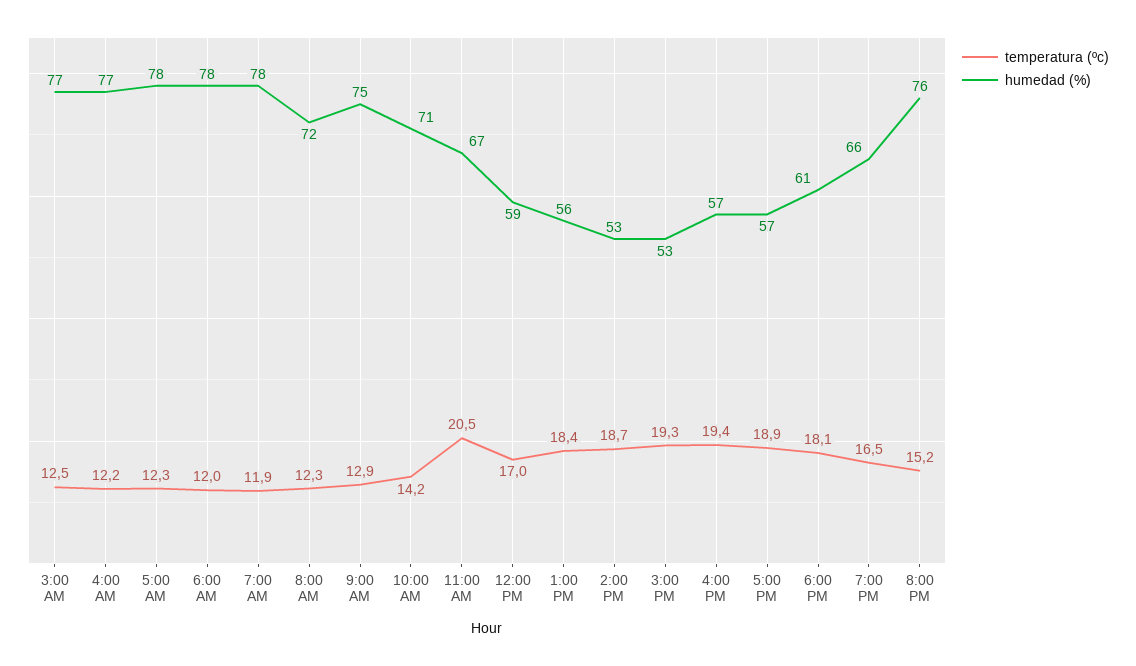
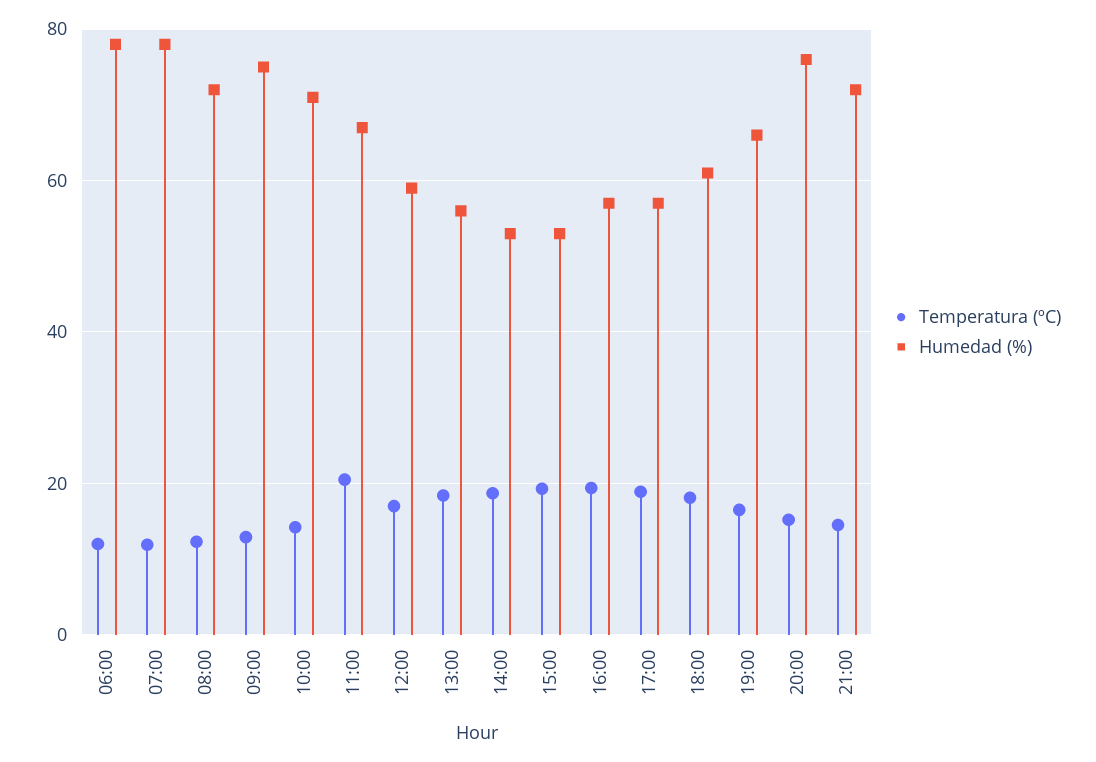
temperatura (ºc), 3:00 AM: 12.5 -> none
humedad (%), 3:00 AM: 77 -> none
temperatura (ºc), 4:00 AM: 12.2 -> none
humedad (%), 4:00 AM: 77 -> none
temperatura (ºc), 5:00 AM: 12.3 -> none
humedad (%), 5:00 AM: 78 -> none
temperatura (ºc), 21:00: none -> 14
humedad (%), 21:00: none -> 72

